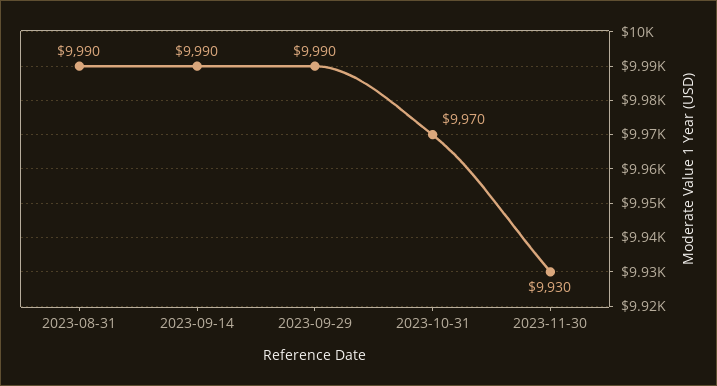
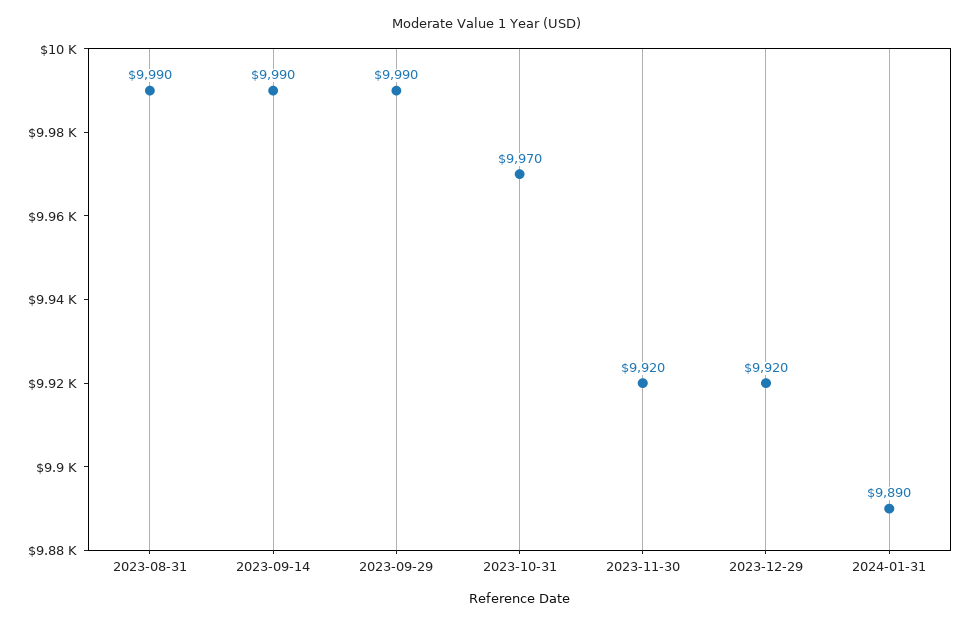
2023-11-30: 9930 -> 9920
2023-12-29: none -> 9920
2024-01-31: none -> 9890

